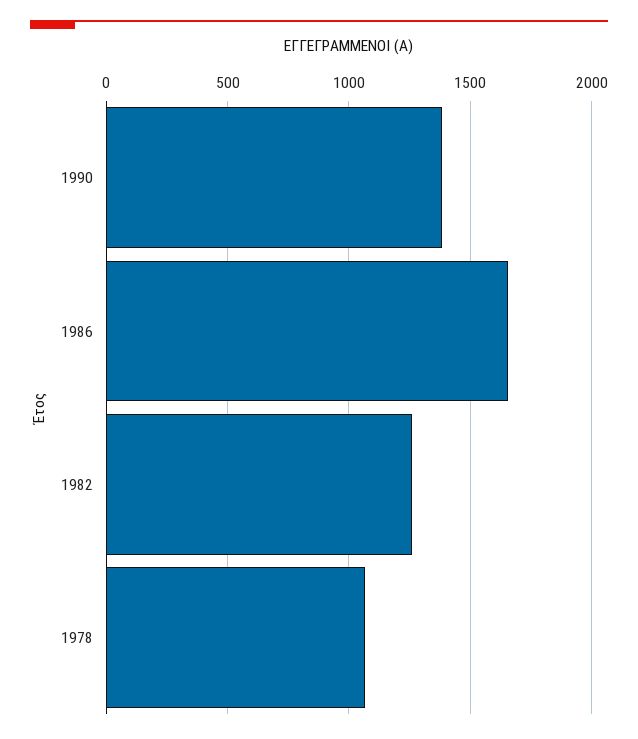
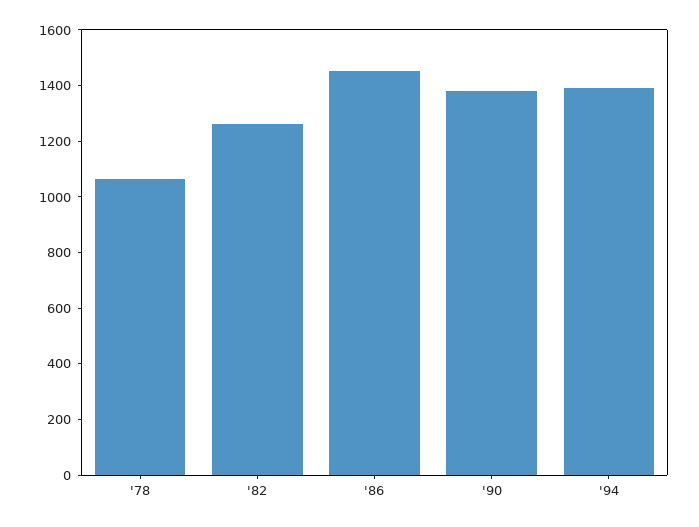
1986: 1650 -> 1450
'94: none -> 1400

